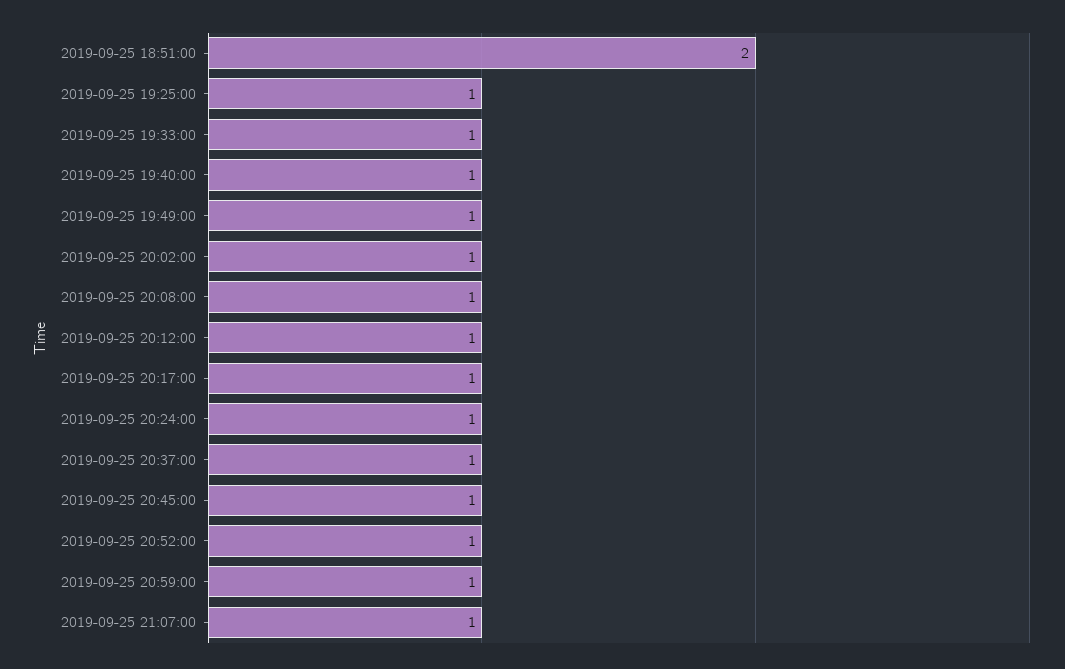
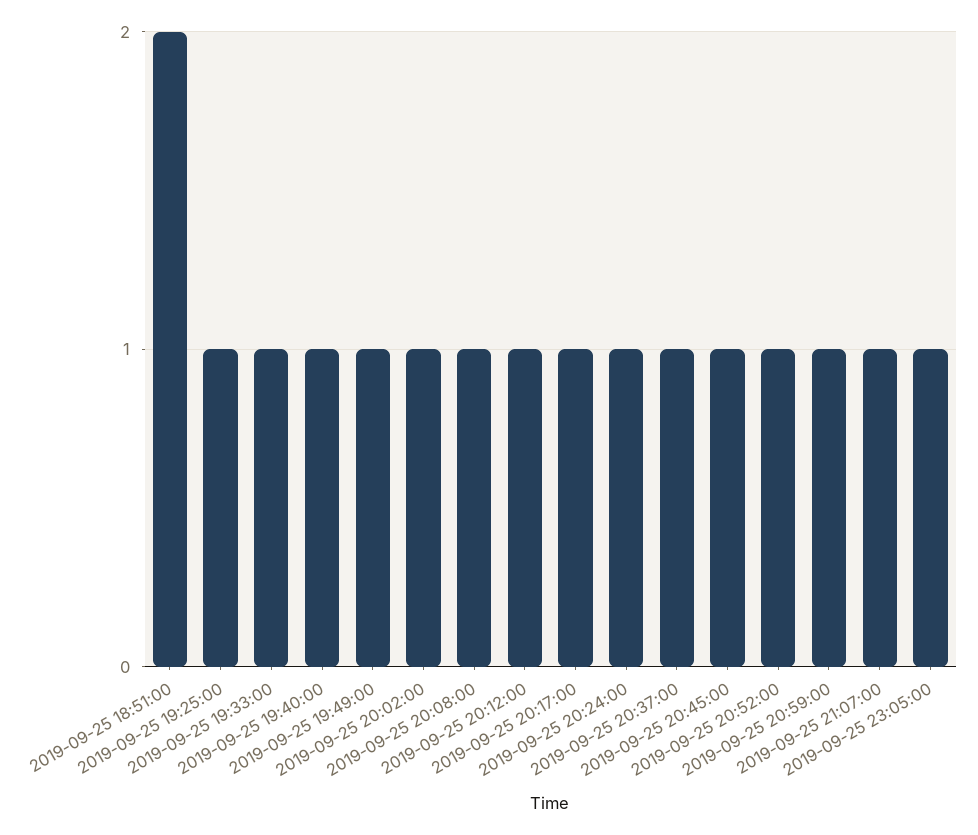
2019-09-25 23:05:00: none -> 1

